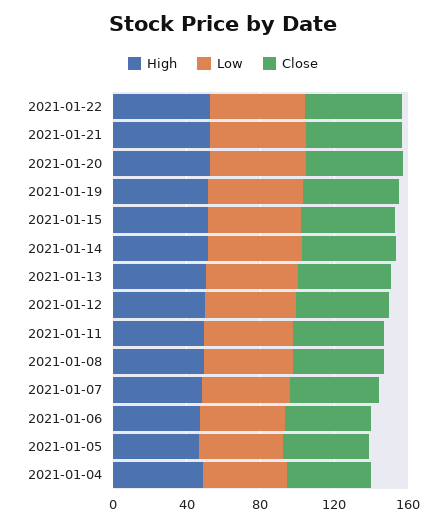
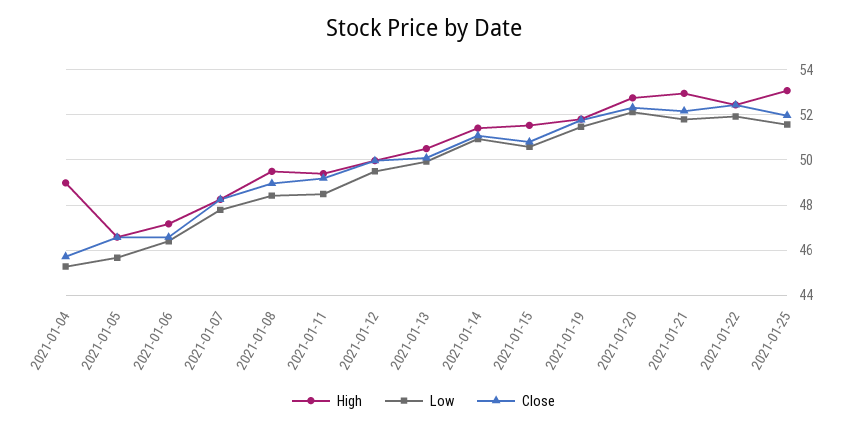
High, 2021-01-25: none -> 53
Low, 2021-01-25: none -> 51.5
Close, 2021-01-25: none -> 52

